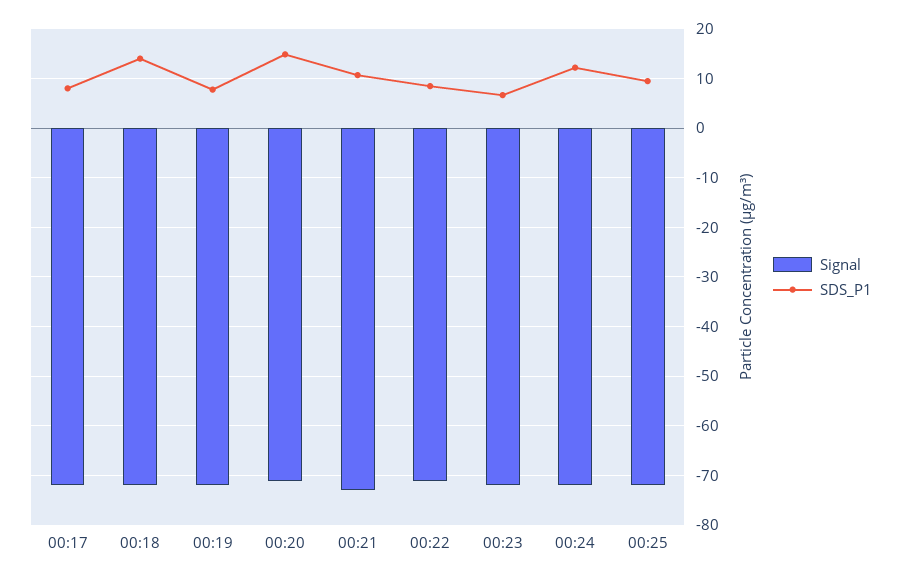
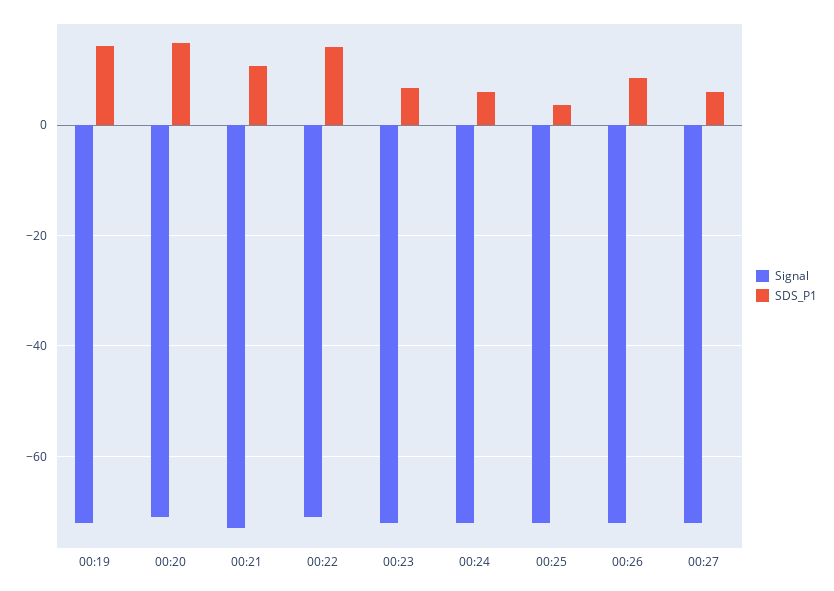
Signal, 00:17: -72 -> none
SDS_P1, 00:17: 8 -> none
Signal, 00:18: -72 -> none
SDS_P1, 00:18: 14 -> none
SDS_P1, 00:19: 8 -> 14
SDS_P1, 00:22: 8 -> 14
SDS_P1, 00:24: 12 -> 6
SDS_P1, 00:25: 10 -> 4
Signal, 00:26: none -> -72
SDS_P1, 00:26: none -> 8
Signal, 00:27: none -> -72
SDS_P1, 00:27: none -> 6

